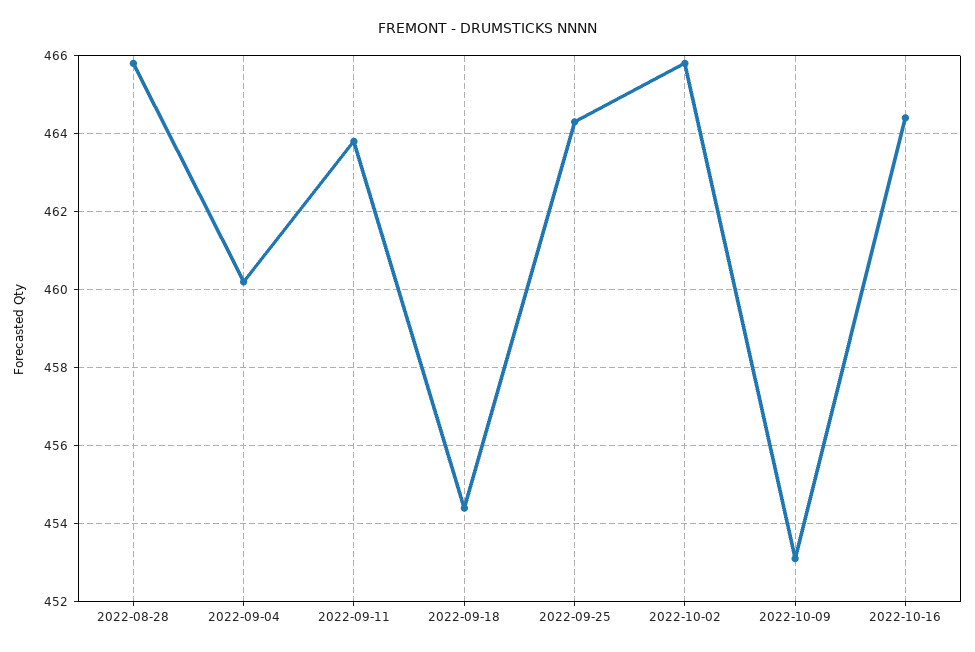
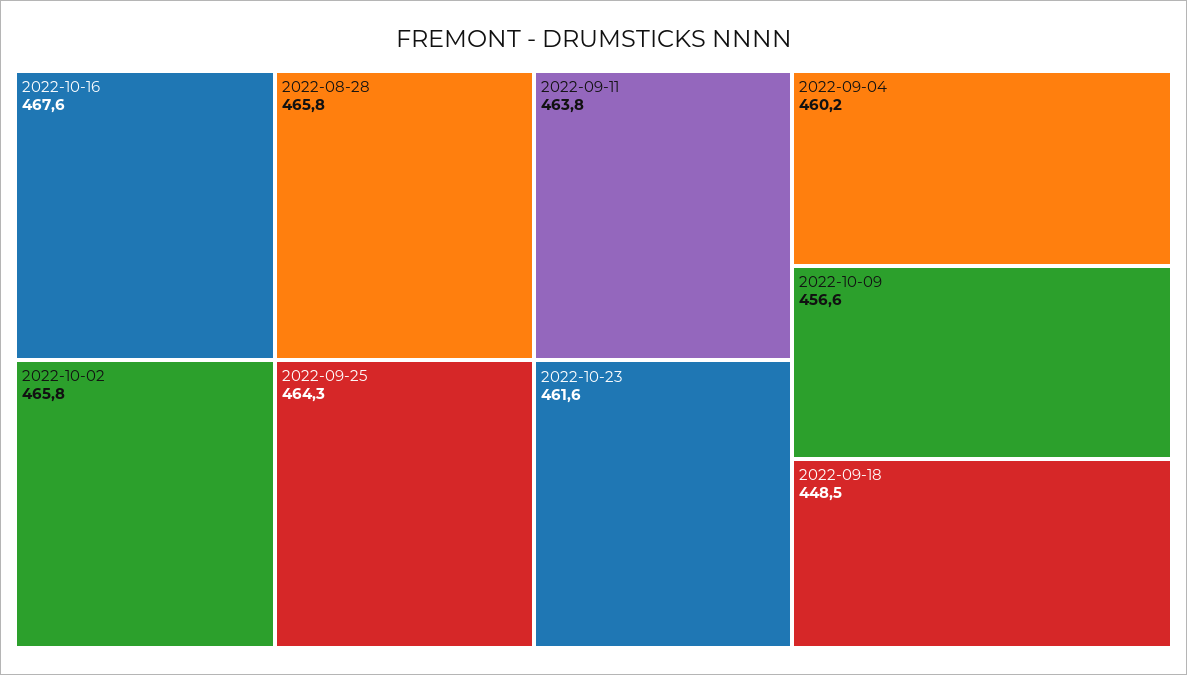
2022-09-18: 454.5 -> 448.5
2022-10-09: 453 -> 456.6
2022-10-16: 464.5 -> 467.6
2022-10-23: none -> 461.6

